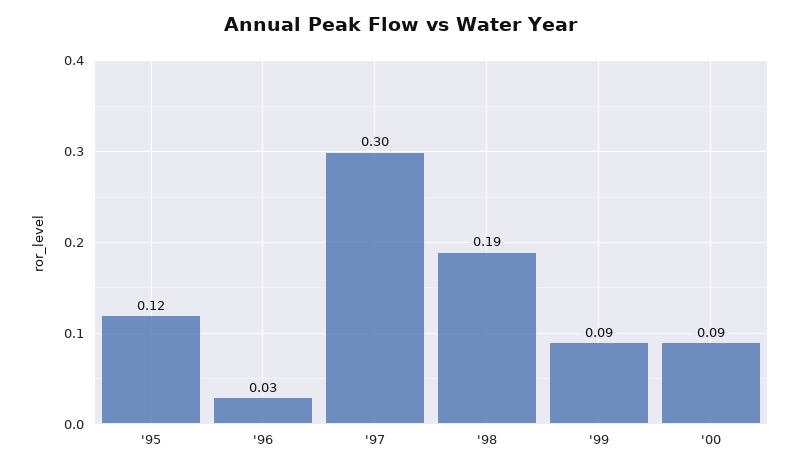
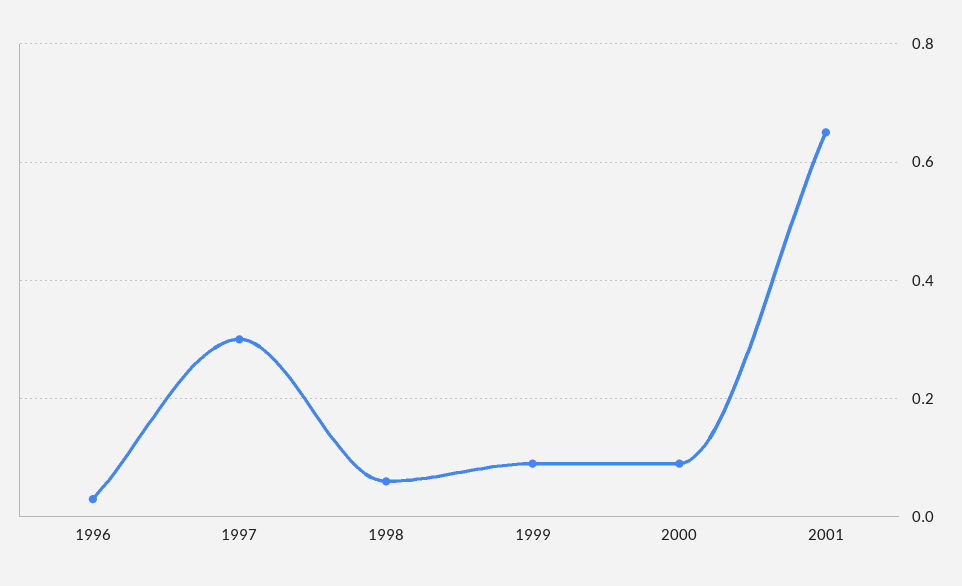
'95: 0.12 -> none
'98: 0.19 -> 0.05
2001: none -> 0.65

